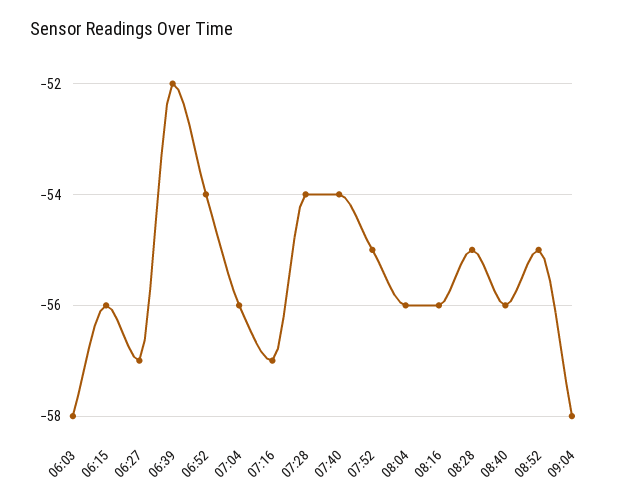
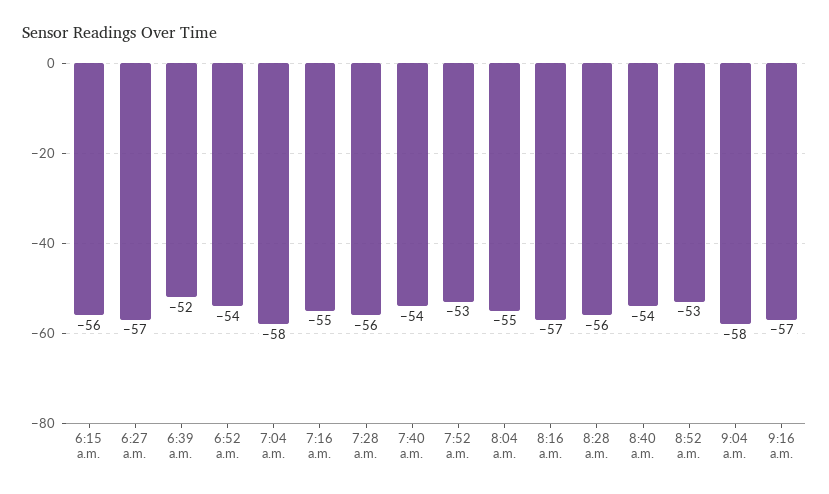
06:03: -58 -> none
07:04: -56 -> -58
07:16: -57 -> -55
07:28: -54 -> -56
07:52: -55 -> -53
08:04: -56 -> -55
08:16: -56 -> -57
08:28: -55 -> -56
08:40: -56 -> -54
08:52: -55 -> -53
9:16 a.m.: none -> -57

